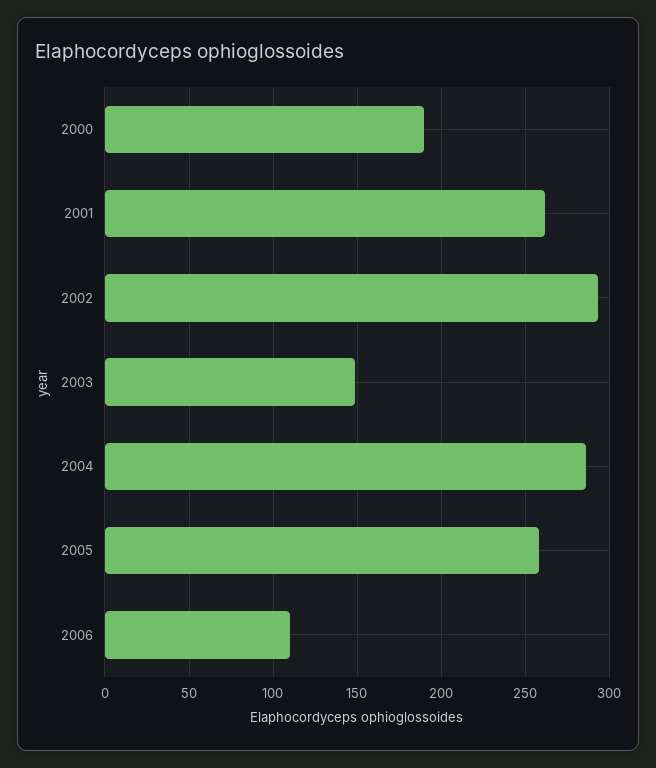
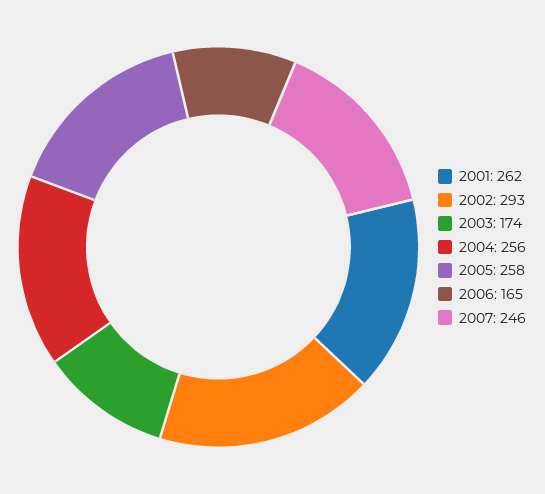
2000: 190 -> none
2003: 150 -> 174
2004: 285 -> 256
2006: 110 -> 165
2007: none -> 246

